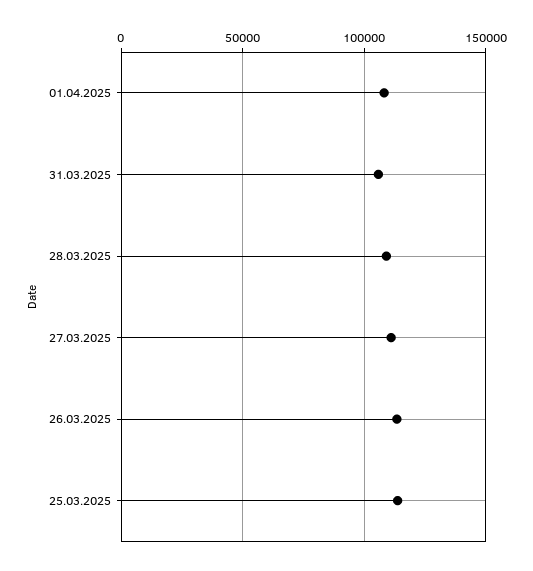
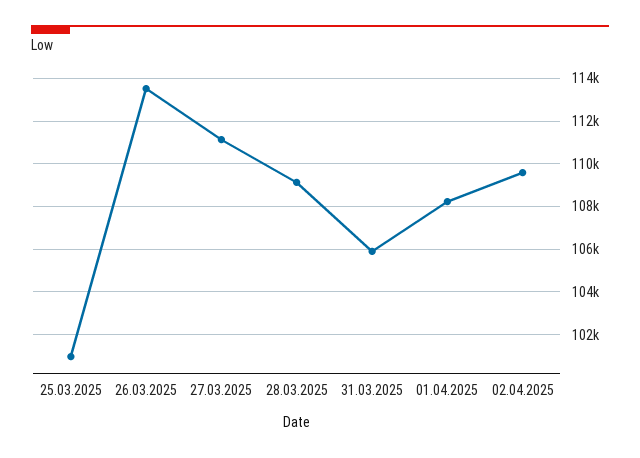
25.03.2025: 115000 -> 101000
02.04.2025: none -> 109500

